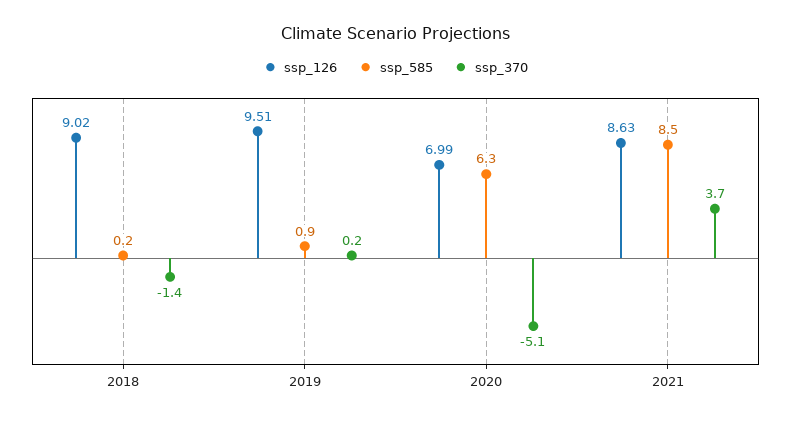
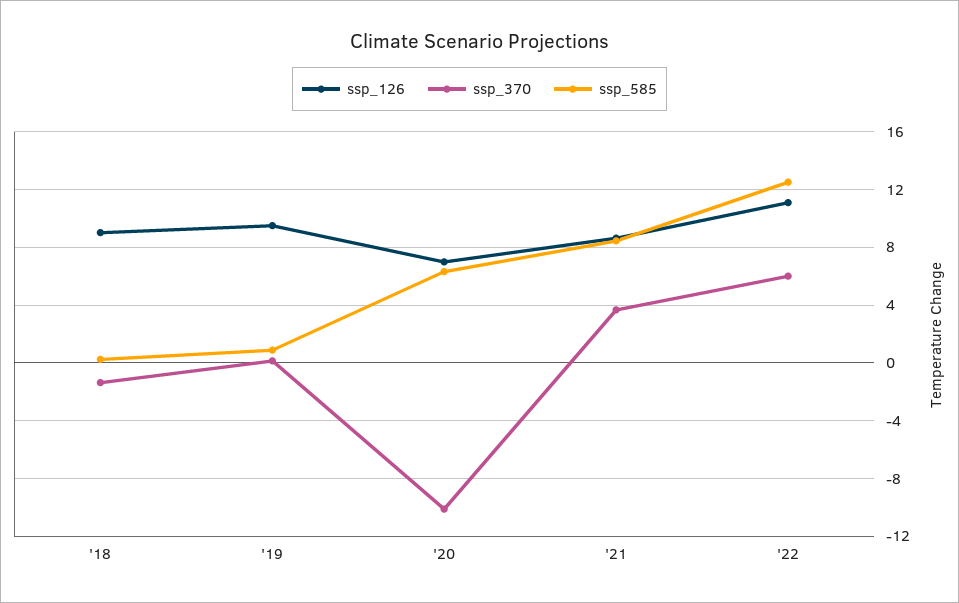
ssp_370, 2020: -5.1 -> -10
ssp_126, '22: none -> 11
ssp_370, '22: none -> 6
ssp_585, '22: none -> 12.5

